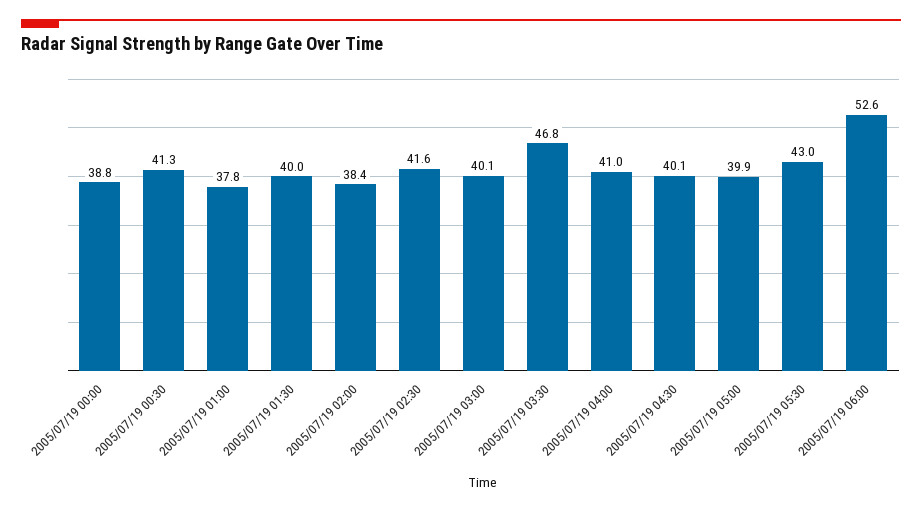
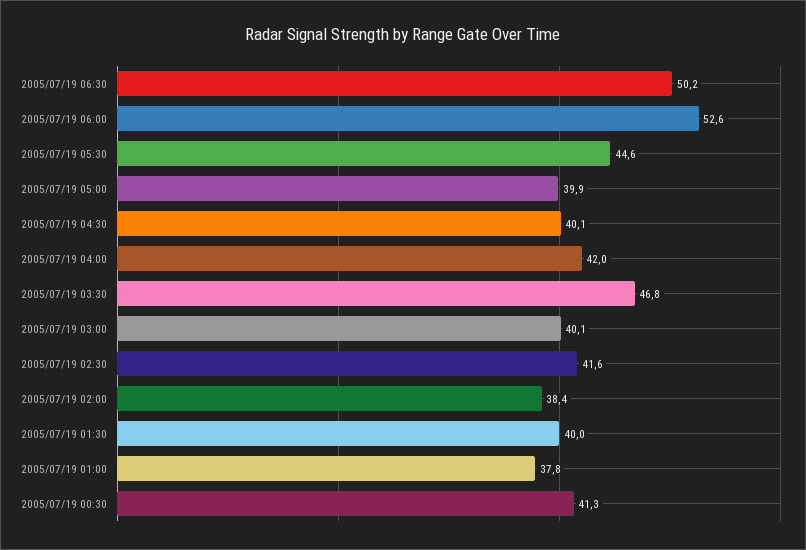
2005/07/19 00:00: 38.8 -> none
2005/07/19 04:00: 41 -> 42
2005/07/19 05:30: 43 -> 44.6
2005/07/19 06:30: none -> 50.2

